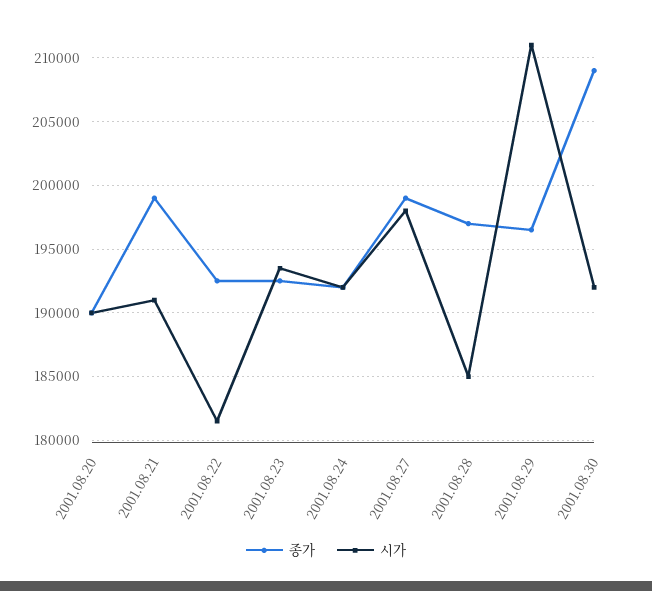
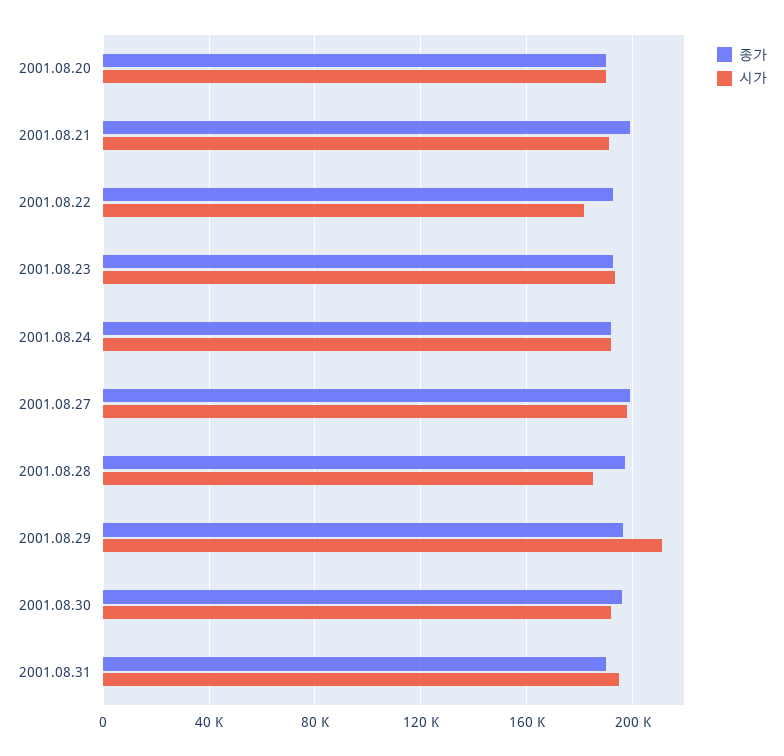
종가, 2001.08.30: 209000 -> 195000
종가, 2001.08.31: none -> 190000
시가, 2001.08.31: none -> 195000

